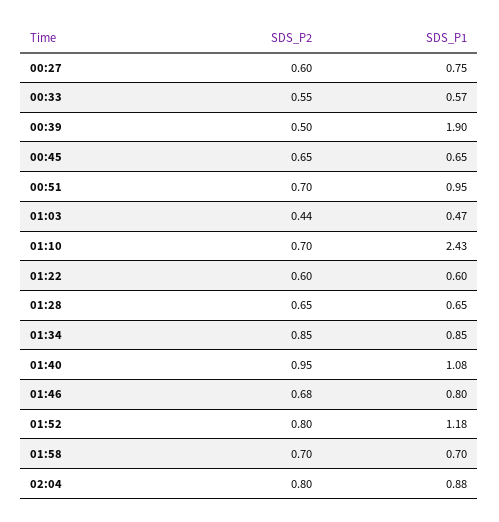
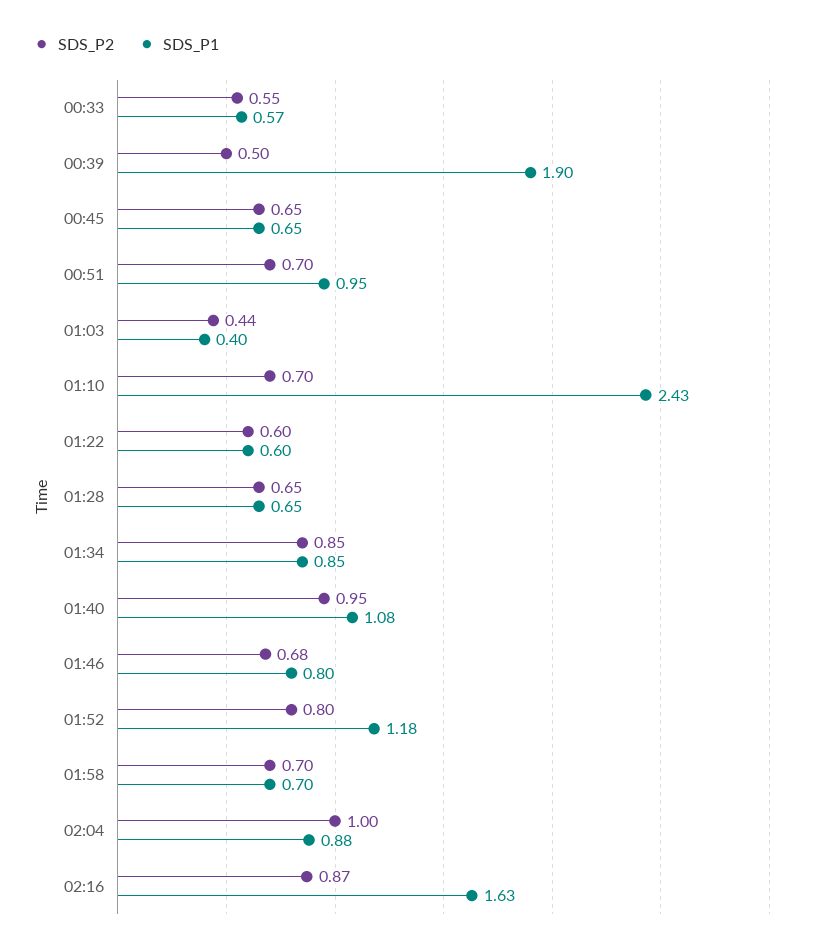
SDS_P2, 00:27: 0.6 -> none
SDS_P1, 00:27: 0.75 -> none
SDS_P1, 01:03: 0.47 -> 0.4
SDS_P2, 02:04: 0.8 -> 1
SDS_P2, 02:16: none -> 0.87
SDS_P1, 02:16: none -> 1.63

